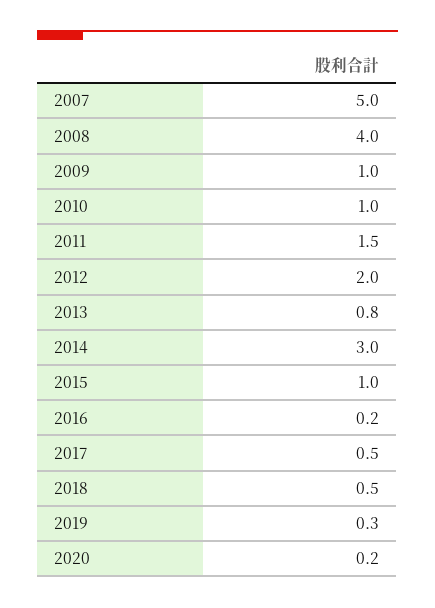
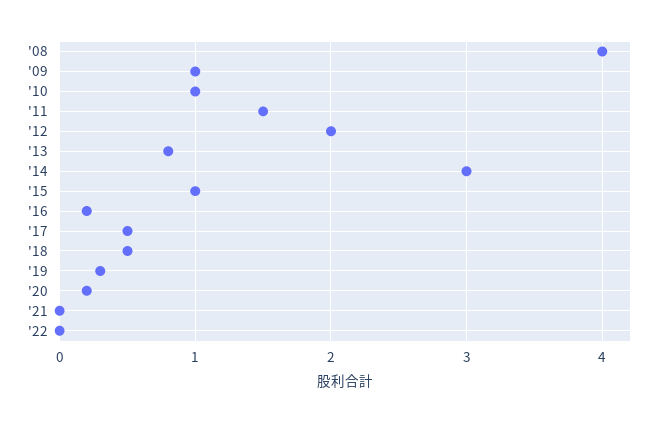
2007: 5 -> none
'21: none -> 0
'22: none -> 0

